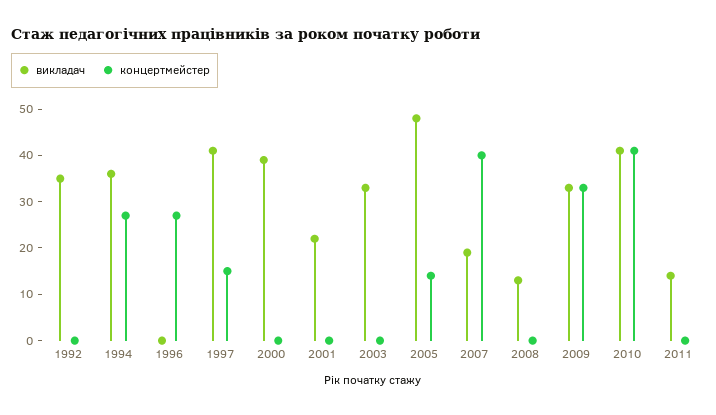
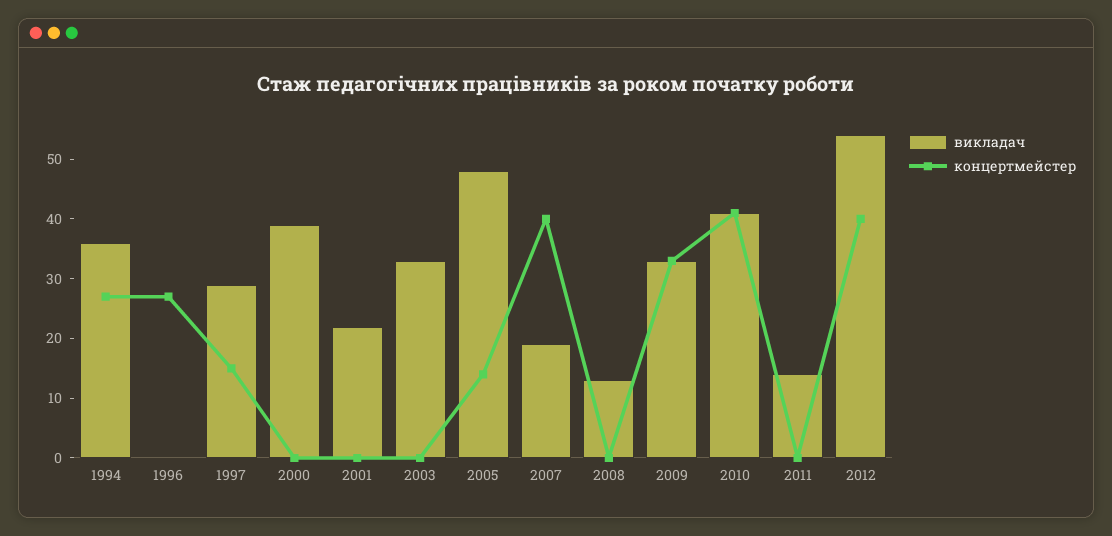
викладач, 1992: 35 -> none
концертмейстер, 1992: 0 -> none
викладач, 1997: 40 -> 30
викладач, 2012: none -> 55
концертмейстер, 2012: none -> 40

